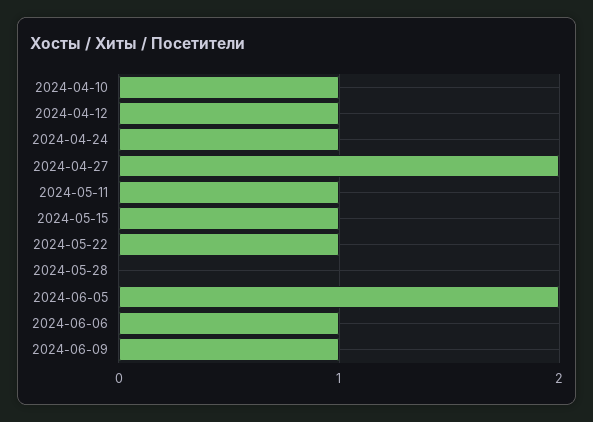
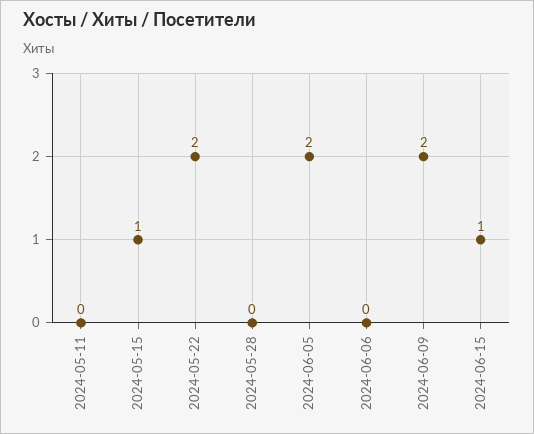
2024-04-10: 1 -> none
2024-04-12: 1 -> none
2024-04-24: 1 -> none
2024-04-27: 2 -> none
2024-05-11: 1 -> 0
2024-05-22: 1 -> 2
2024-06-06: 1 -> 0
2024-06-09: 1 -> 2
2024-06-15: none -> 1

